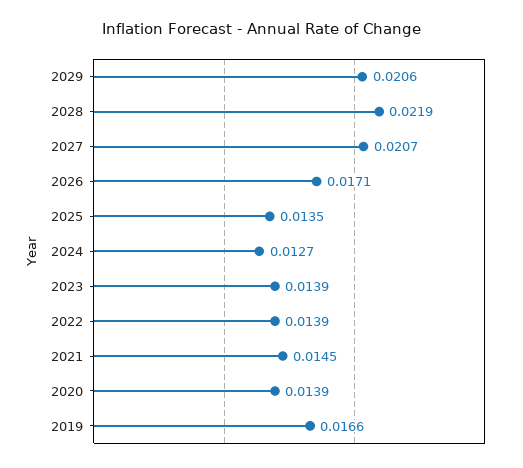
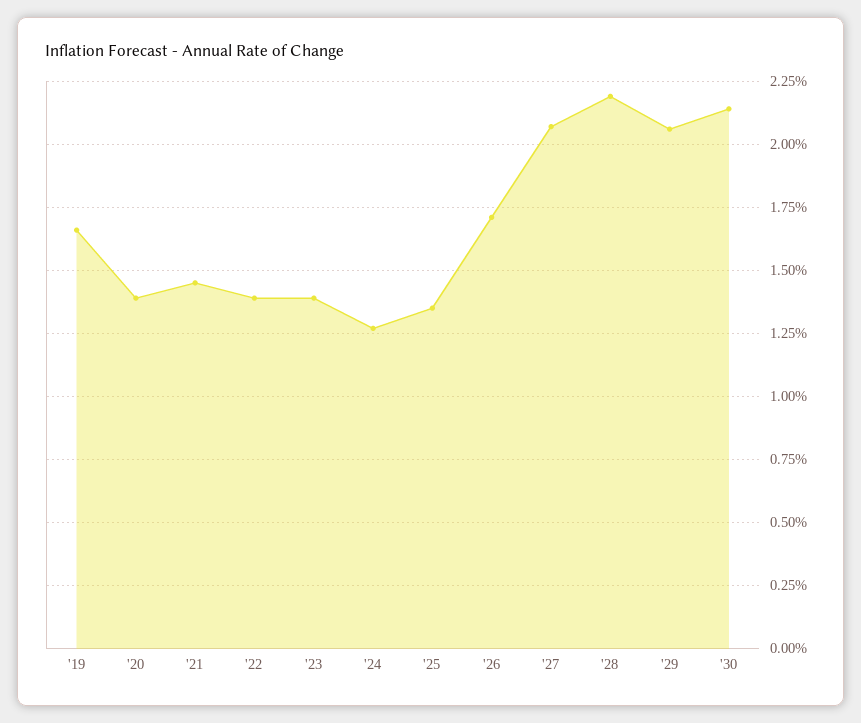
'30: none -> 0.0215

